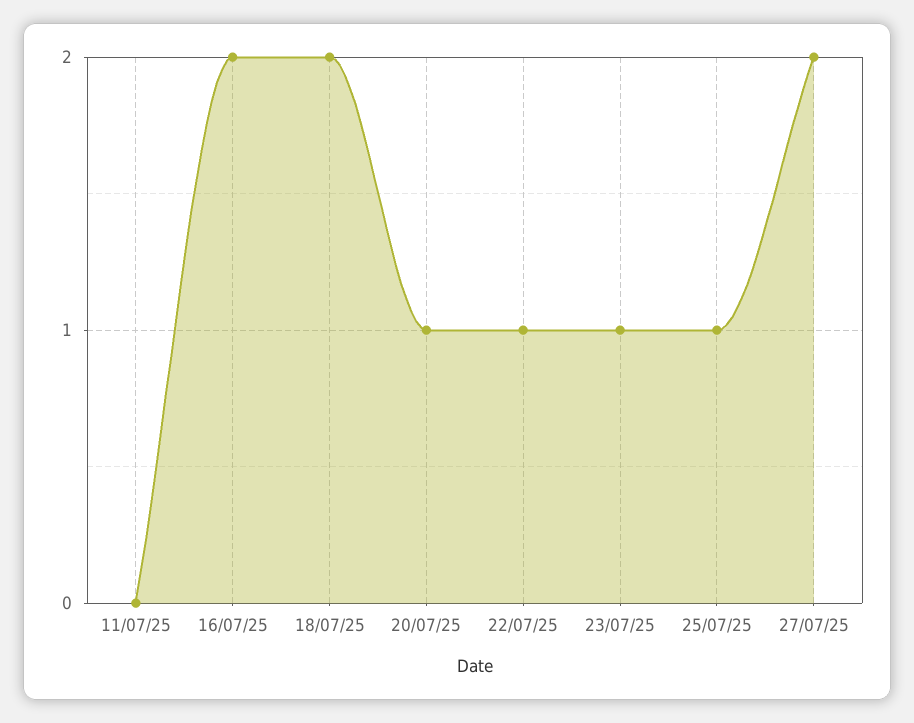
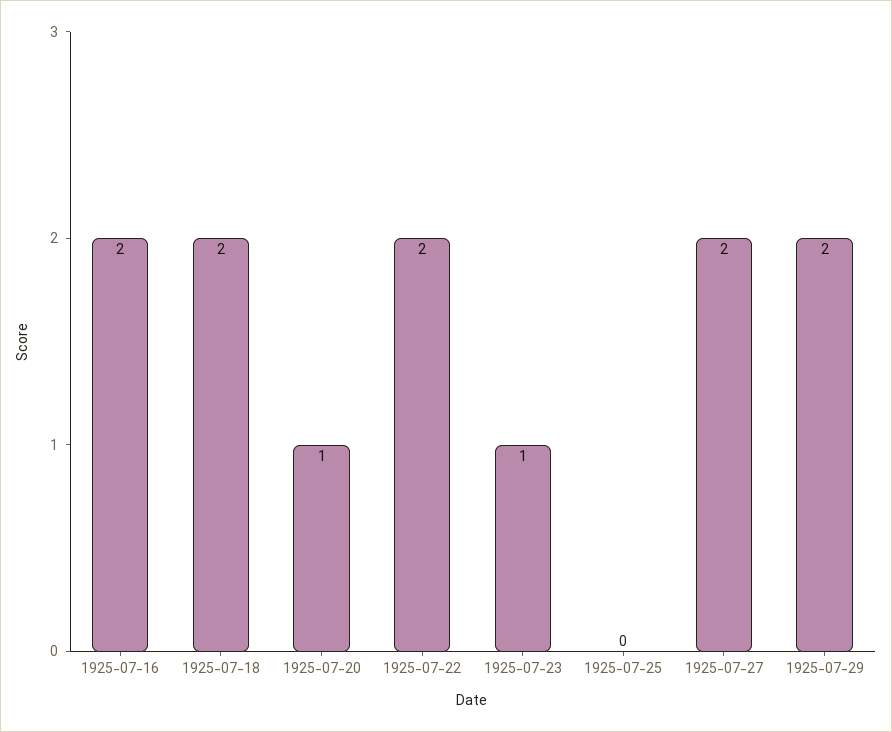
11/07/25: 0 -> none
22/07/25: 1 -> 2
25/07/25: 1 -> 0
1925-07-29: none -> 2

